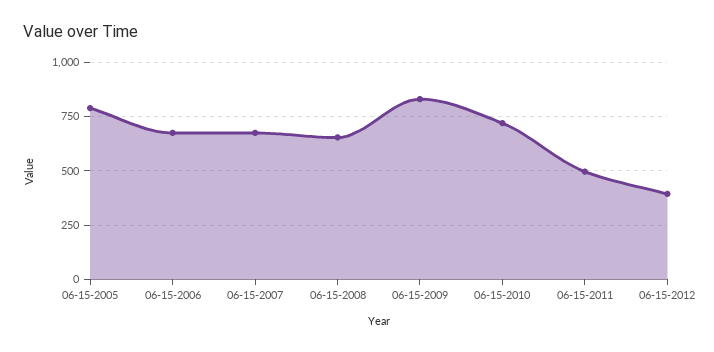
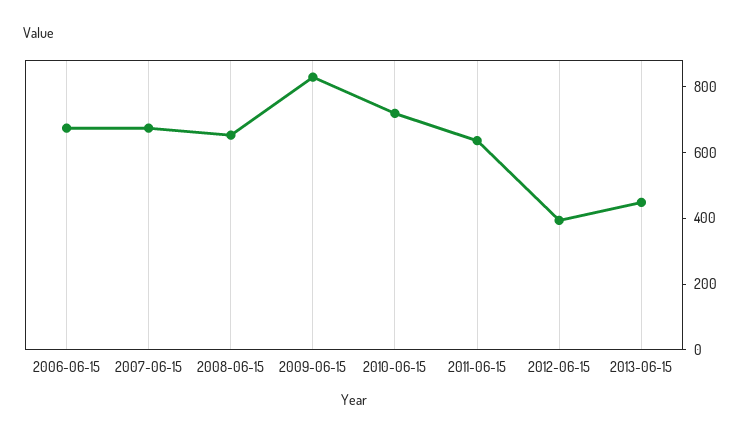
06-15-2005: 800 -> none
06-15-2011: 500 -> 650
2013-06-15: none -> 450

